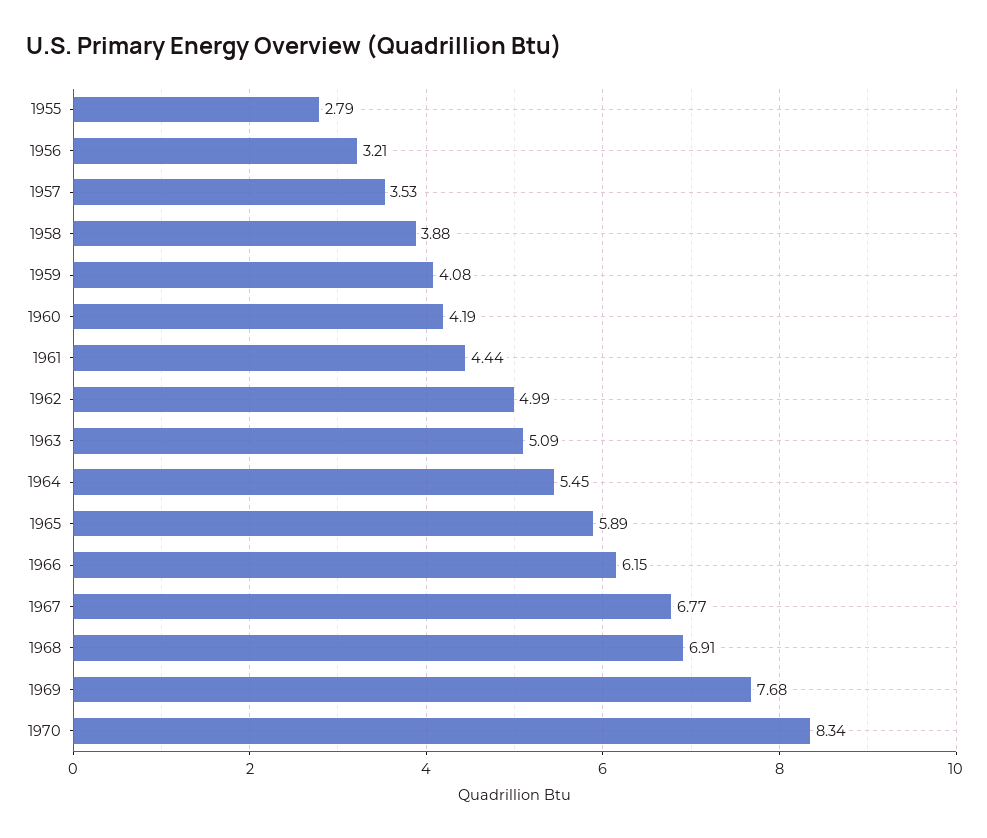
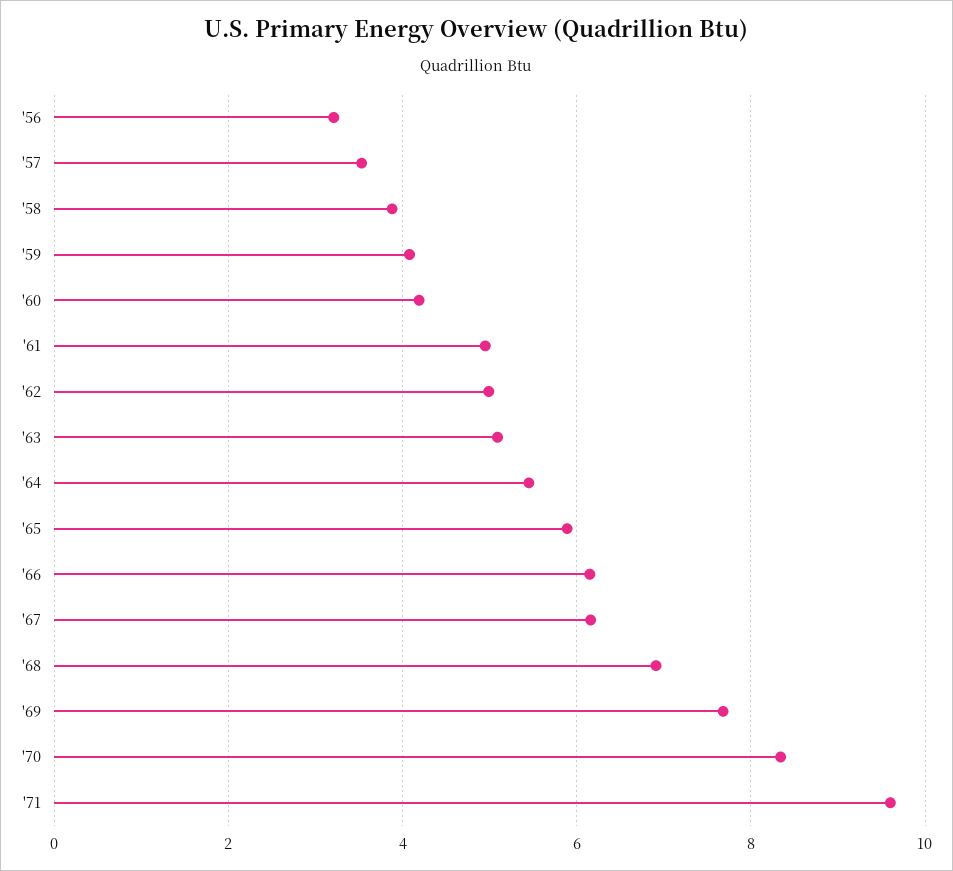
1955: 2.79 -> none
1961: 4.44 -> 5
1967: 6.77 -> 6.2
'71: none -> 9.6

